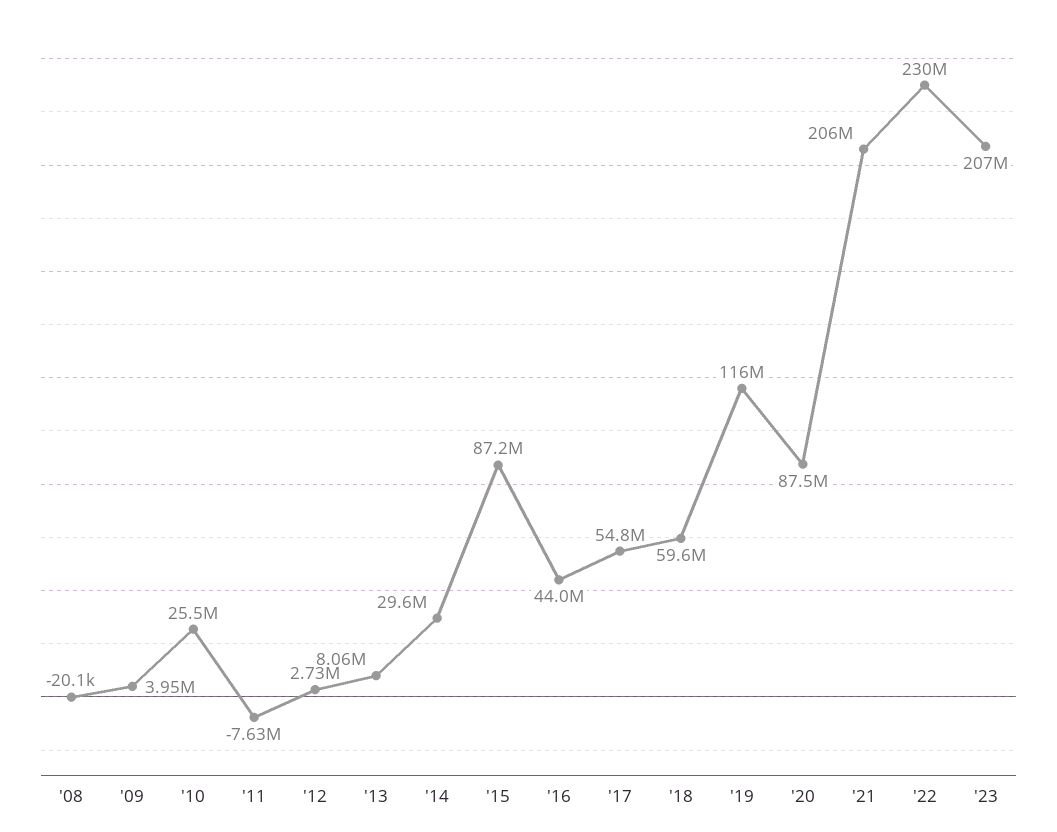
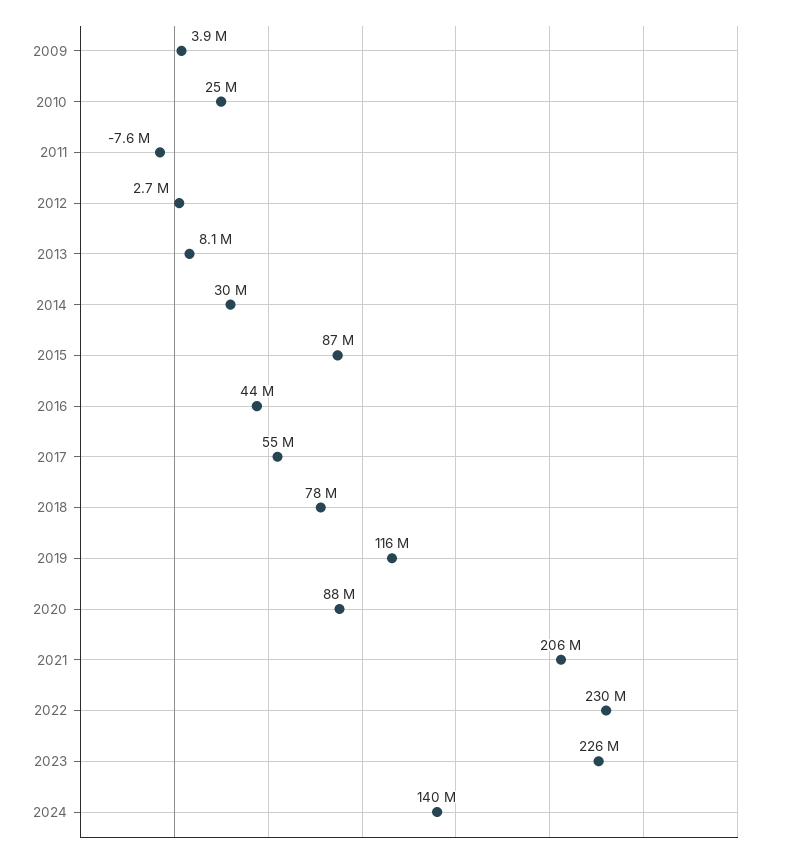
'08: -20100 -> none
'18: 59600000 -> 78000000
'23: 207000000 -> 226000000
2024: none -> 140000000

